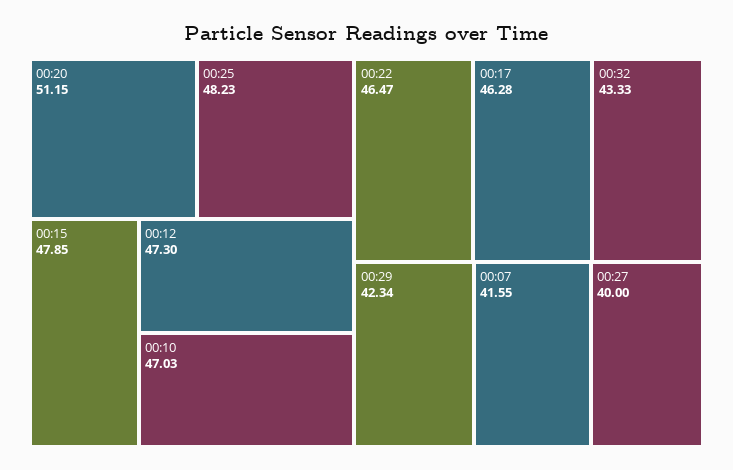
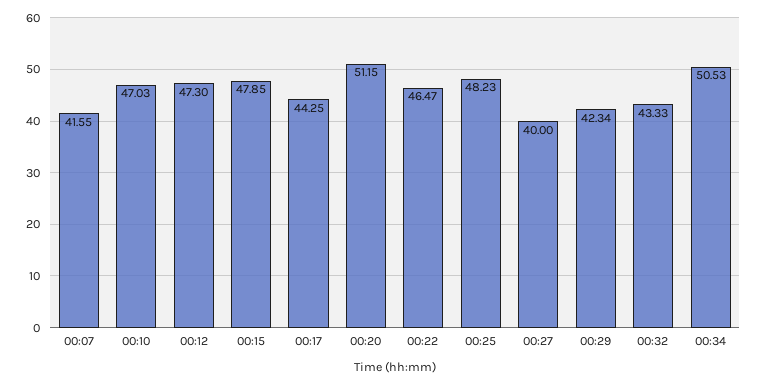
00:17: 46.28 -> 44.25
00:34: none -> 50.53

